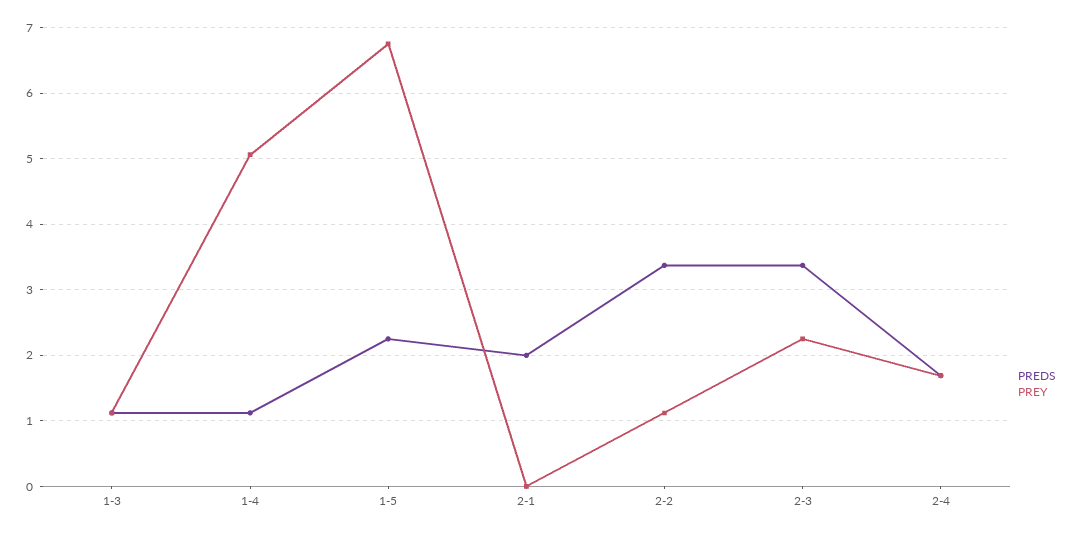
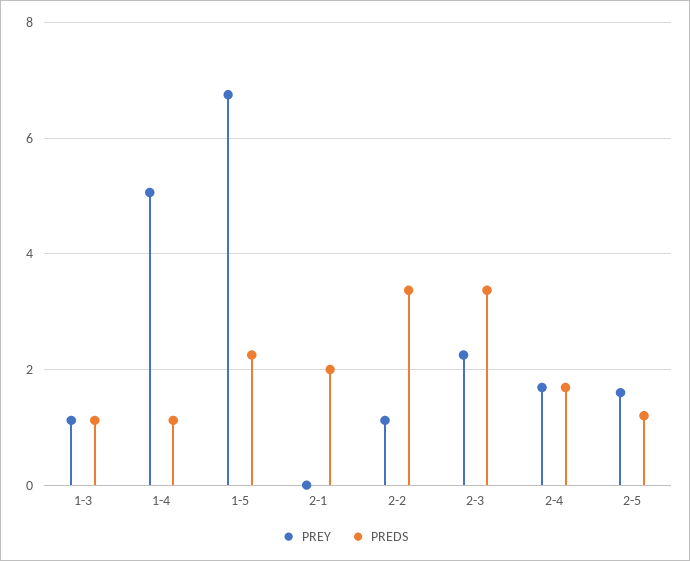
PREY, 2-5: none -> 1.6
PREDS, 2-5: none -> 1.2

